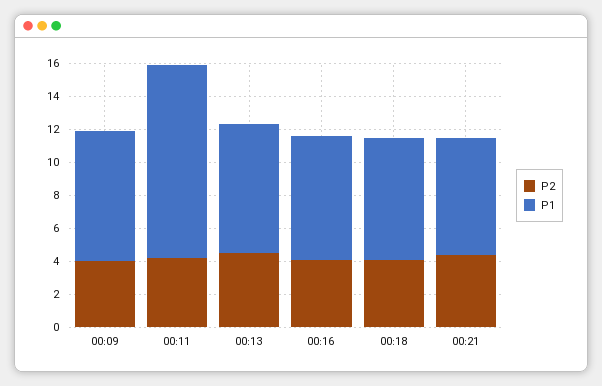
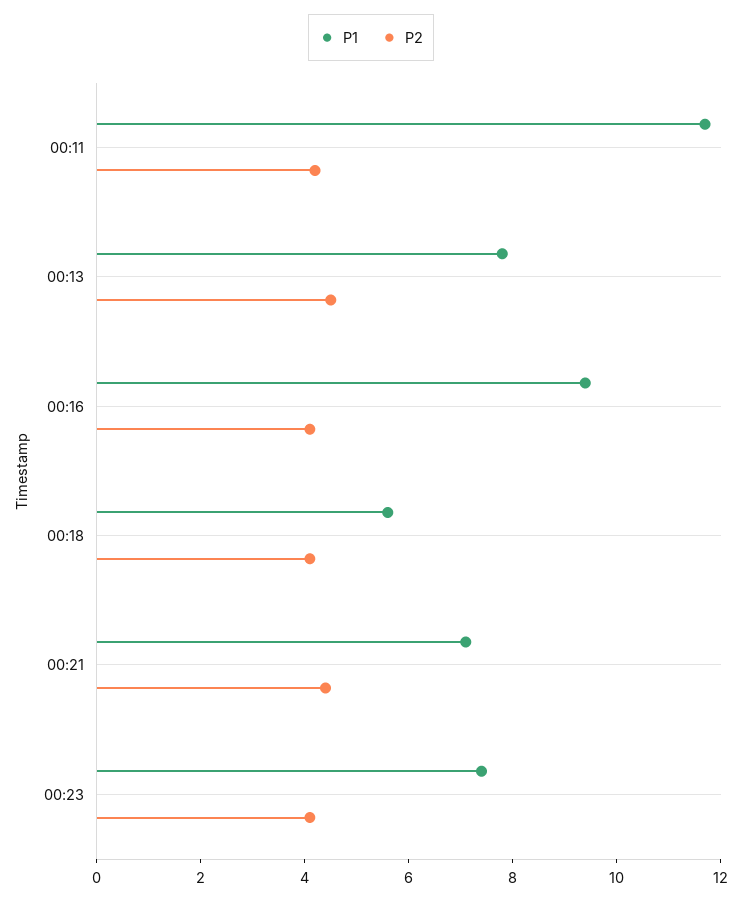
P2, 00:09: 4 -> none
P1, 00:09: 8 -> none
P1, 00:16: 7.5 -> 9.5
P1, 00:18: 7.5 -> 5.5
P1, 00:23: none -> 7.5
P2, 00:23: none -> 4

